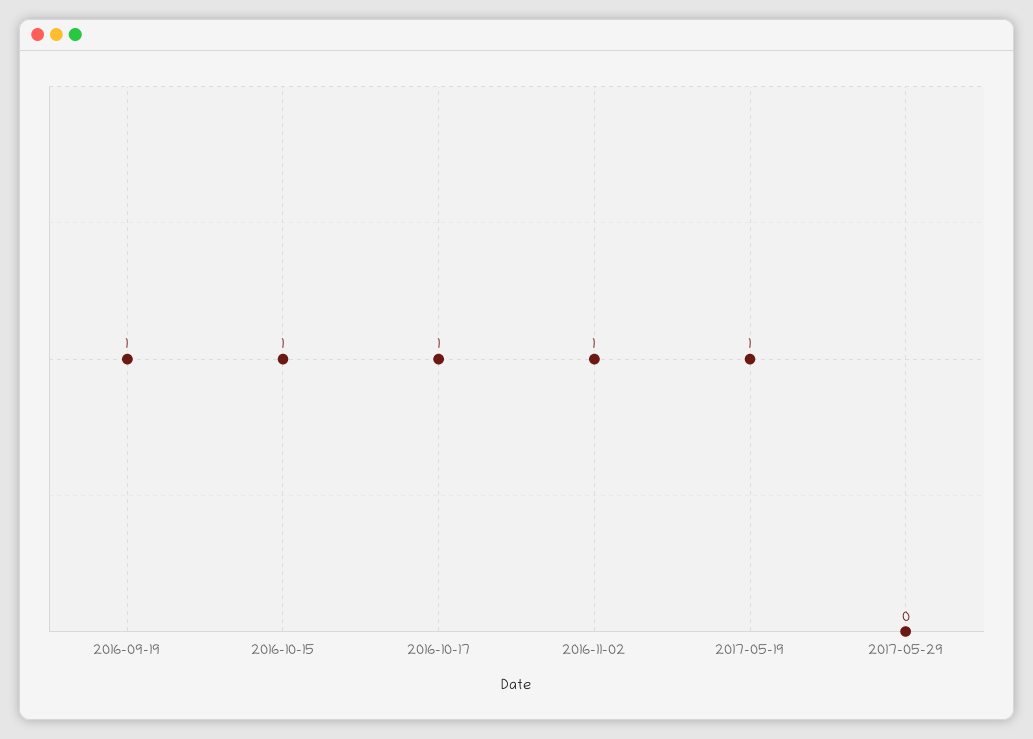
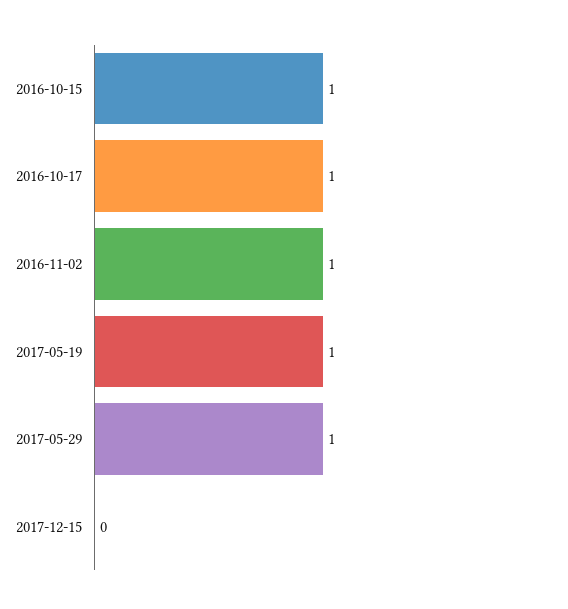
2016-09-19: 1 -> none
2017-05-29: 0 -> 1
2017-12-15: none -> 0

